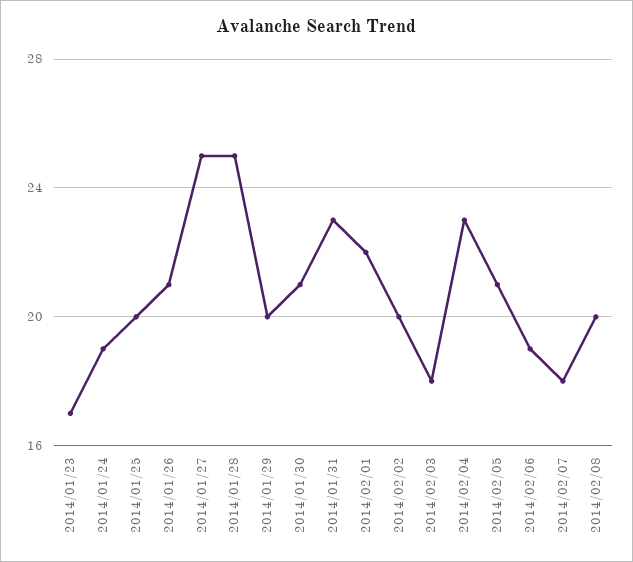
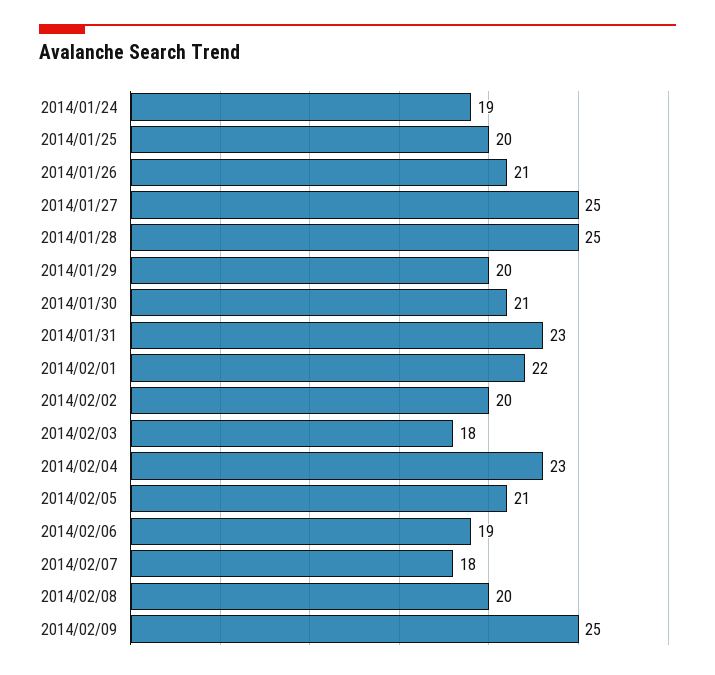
2014/01/23: 17 -> none
2014/02/09: none -> 25

